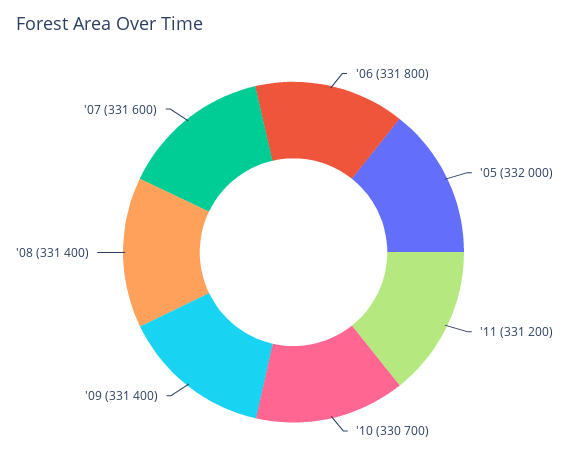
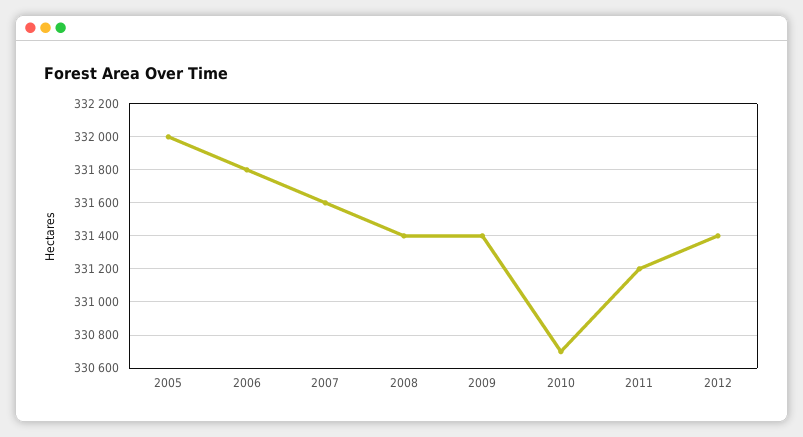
2012: none -> 331400

